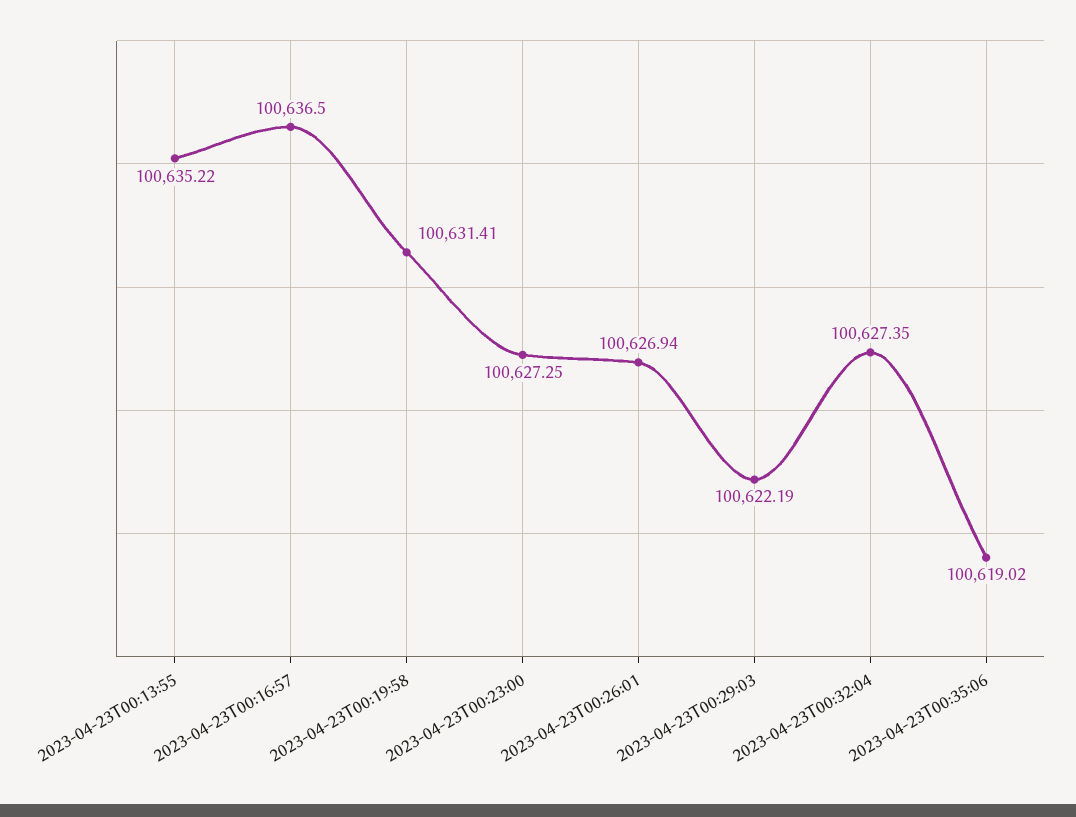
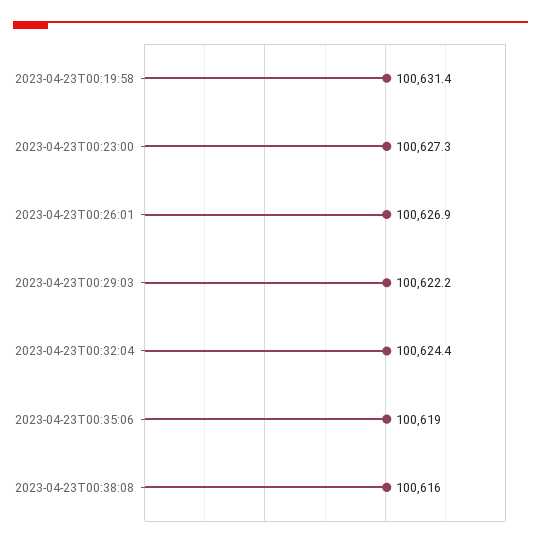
2023-04-23T00:13:55: 100635.22 -> none
2023-04-23T00:16:57: 100636.5 -> none
2023-04-23T00:32:04: 100627.35 -> 100624.4
2023-04-23T00:38:08: none -> 100616

